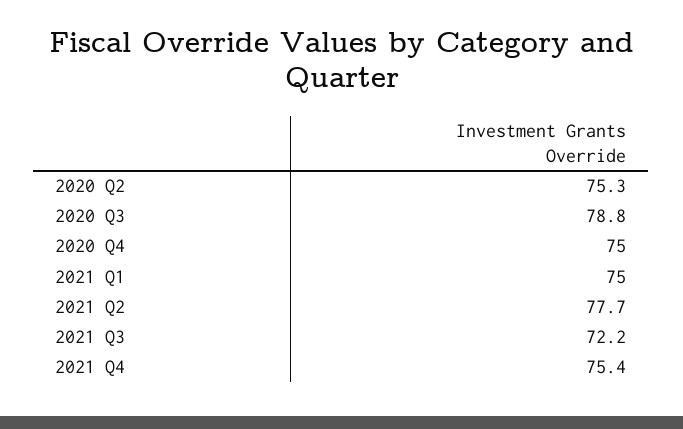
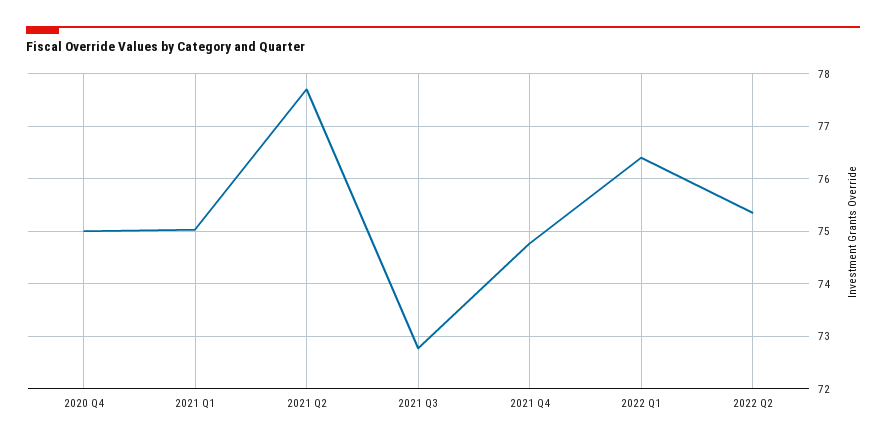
2020 Q2: 75.3 -> none
2020 Q3: 78.8 -> none
2021 Q3: 72.2 -> 72.8
2021 Q4: 75.4 -> 74.8
2022 Q1: none -> 76.4
2022 Q2: none -> 75.4

